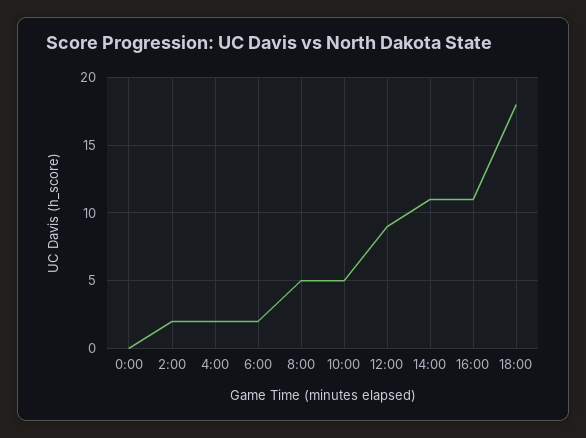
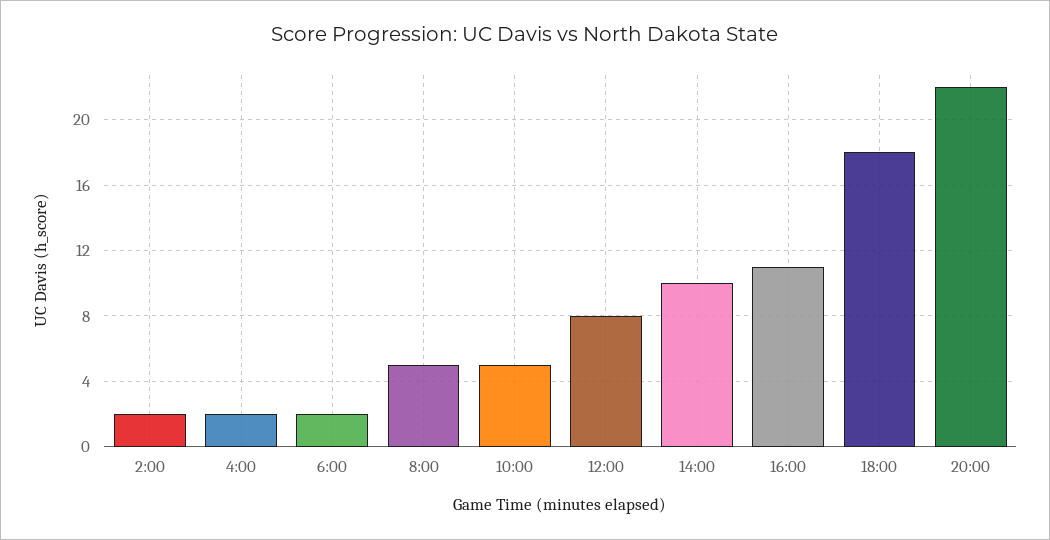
0:00: 0 -> none
12:00: 9 -> 8
14:00: 11 -> 10
20:00: none -> 22

